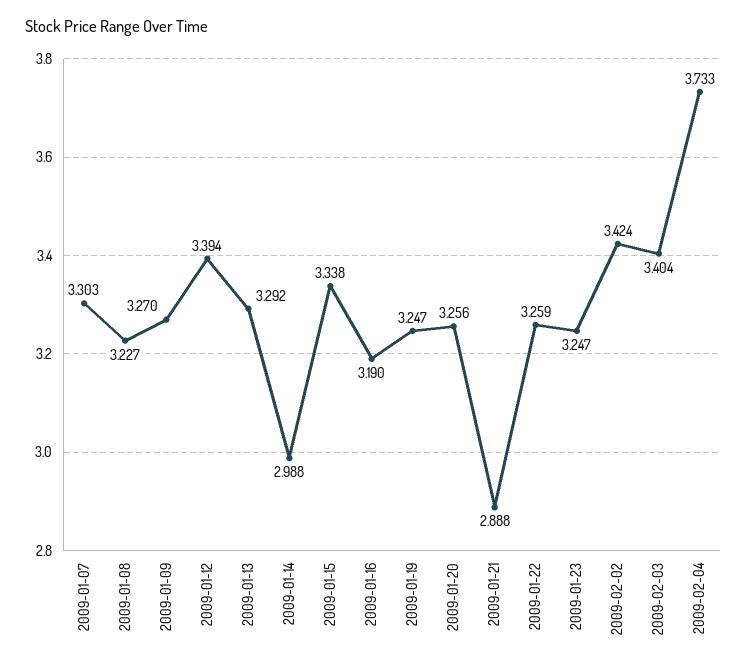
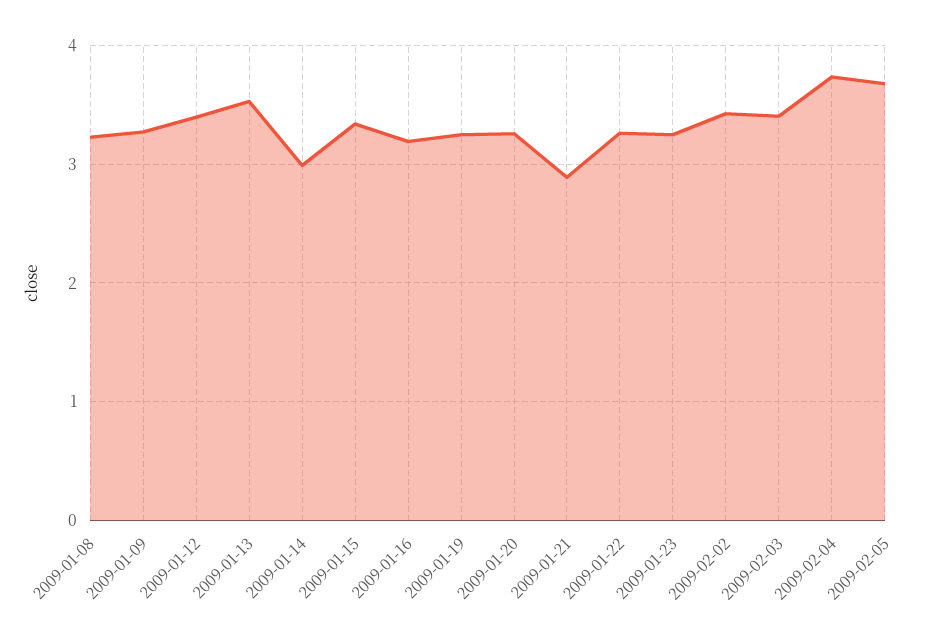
2009-01-07: 3.303 -> none
2009-01-13: 3.292 -> 3.5
2009-02-05: none -> 3.7

